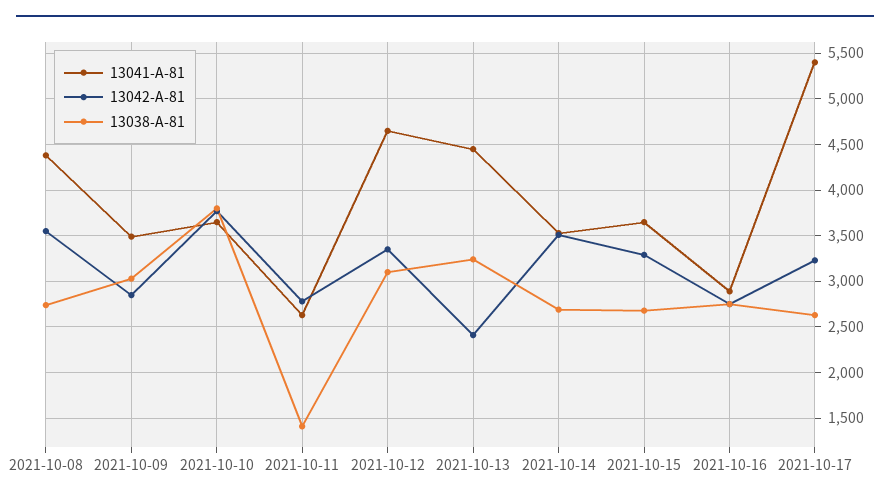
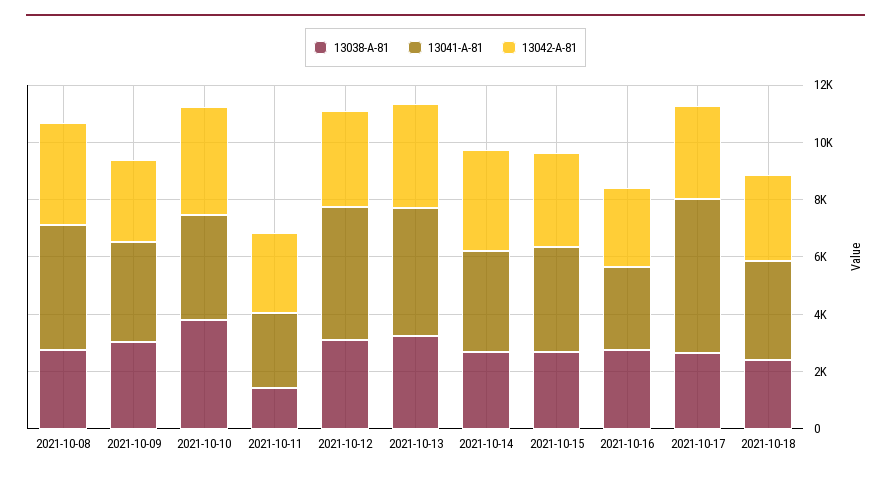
13042-A-81, 2021-10-13: 2400 -> 3500
13038-A-81, 2021-10-18: none -> 2500
13041-A-81, 2021-10-18: none -> 3500
13042-A-81, 2021-10-18: none -> 3000

